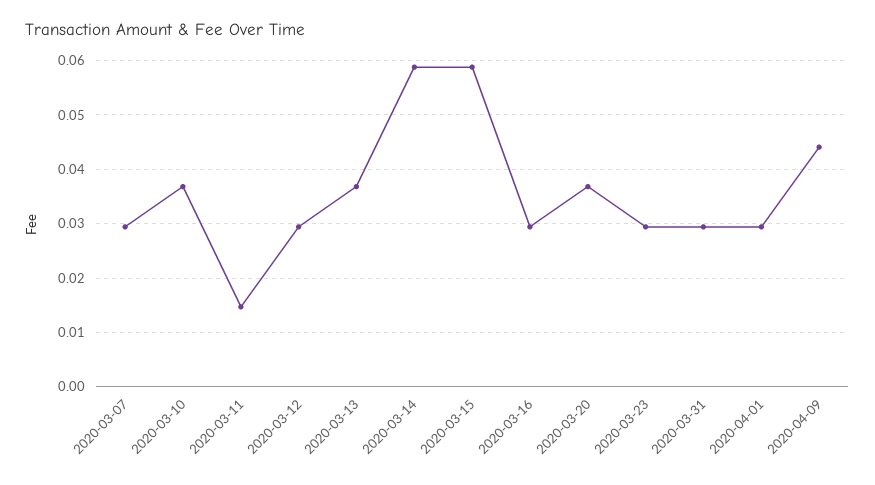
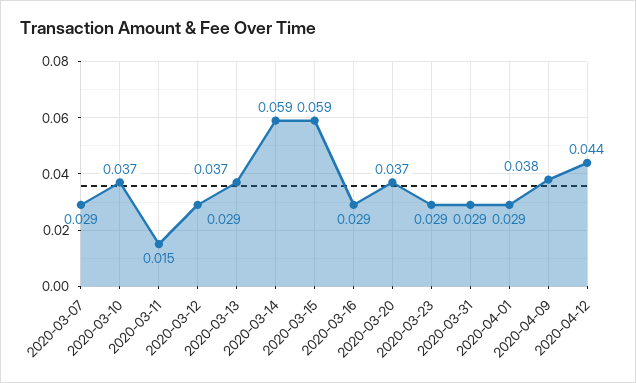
2020-04-09: 0.044 -> 0.038
2020-04-12: none -> 0.044

